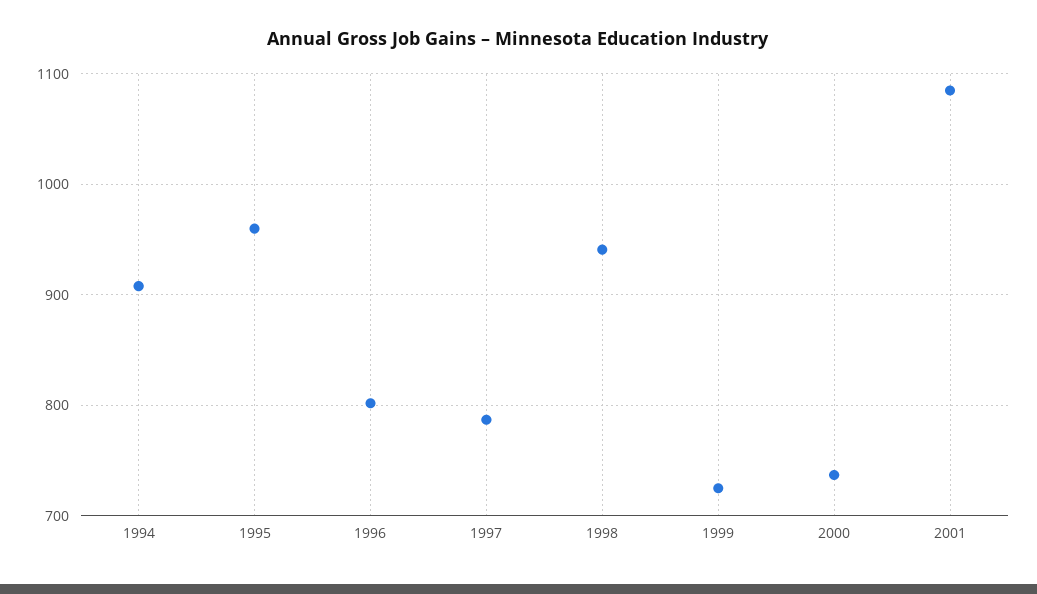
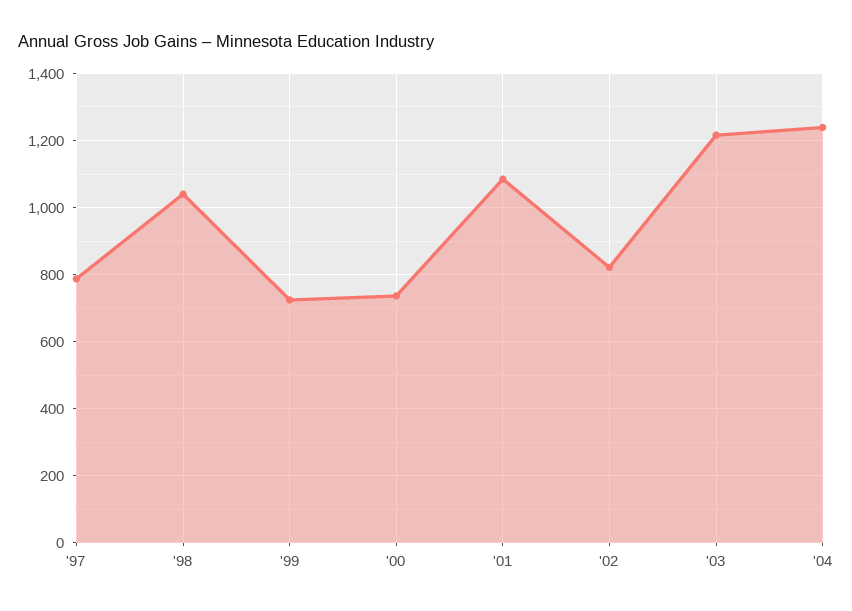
1994: 910 -> none
1995: 960 -> none
1996: 800 -> none
1998: 940 -> 1040
'02: none -> 820
'03: none -> 1220
'04: none -> 1240

